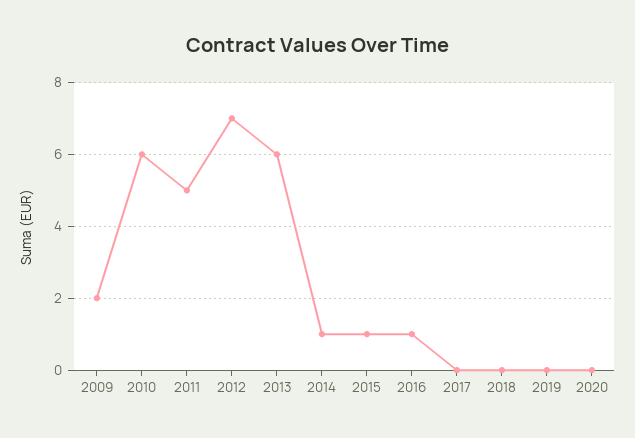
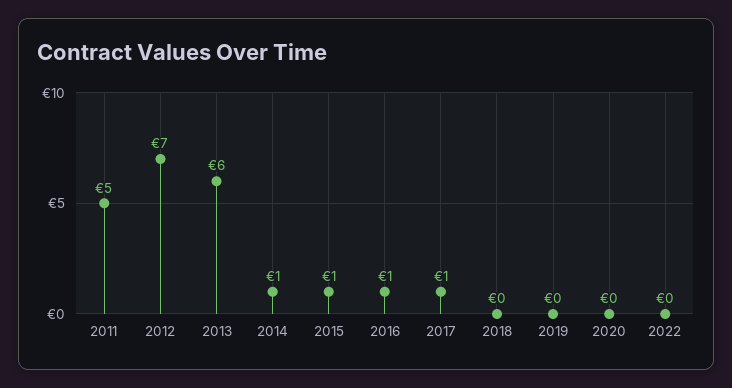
2009: 2 -> none
2010: 6 -> none
2017: 0 -> 1
2022: none -> 0

